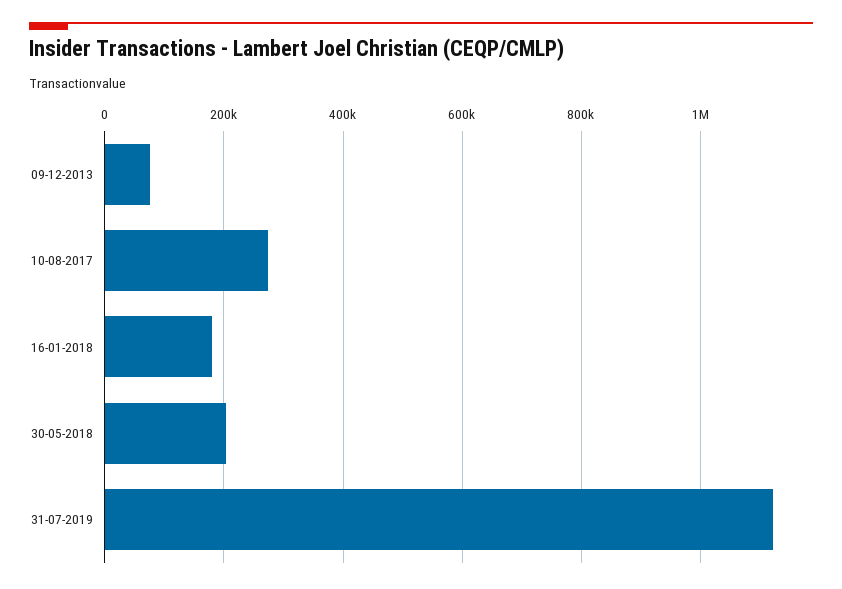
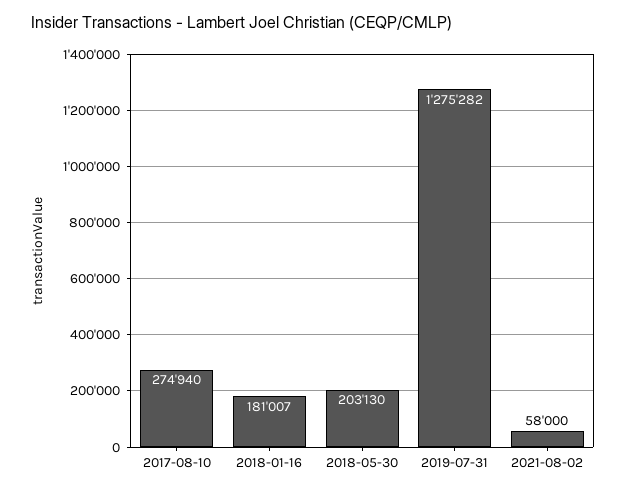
09-12-2013: 80000 -> none
31-07-2019: 1120000 -> 1275282
2021-08-02: none -> 58000

